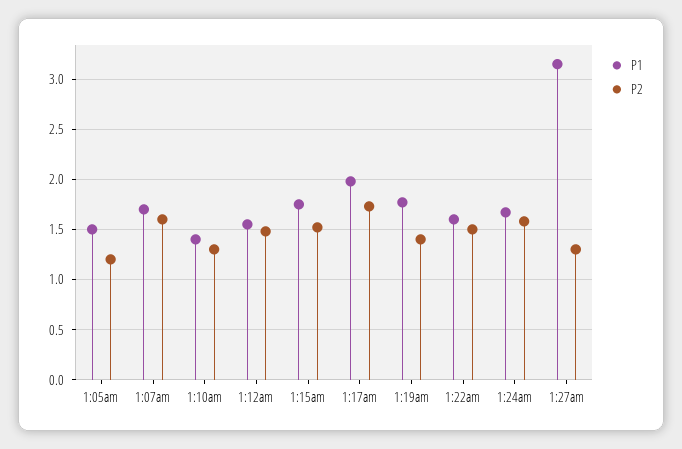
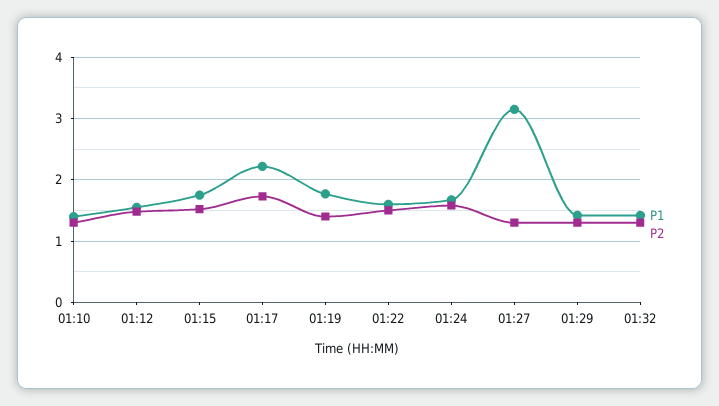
P1, 1:05am: 1.5 -> none
P2, 1:05am: 1.2 -> none
P1, 1:07am: 1.7 -> none
P2, 1:07am: 1.6 -> none
P1, 1:17am: 2 -> 2.2
P1, 01:29: none -> 1.4
P2, 01:29: none -> 1.3
P1, 01:32: none -> 1.4
P2, 01:32: none -> 1.3

